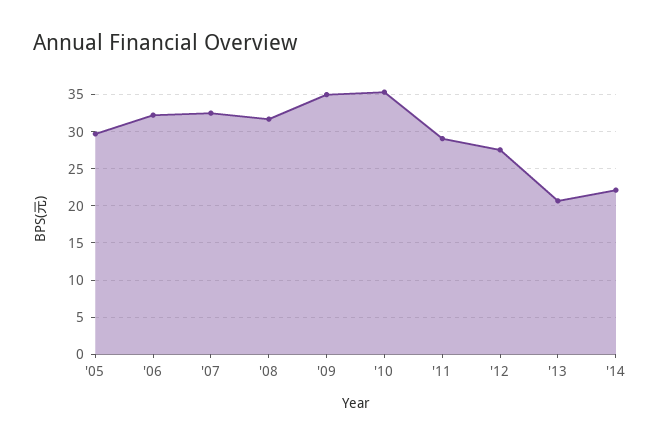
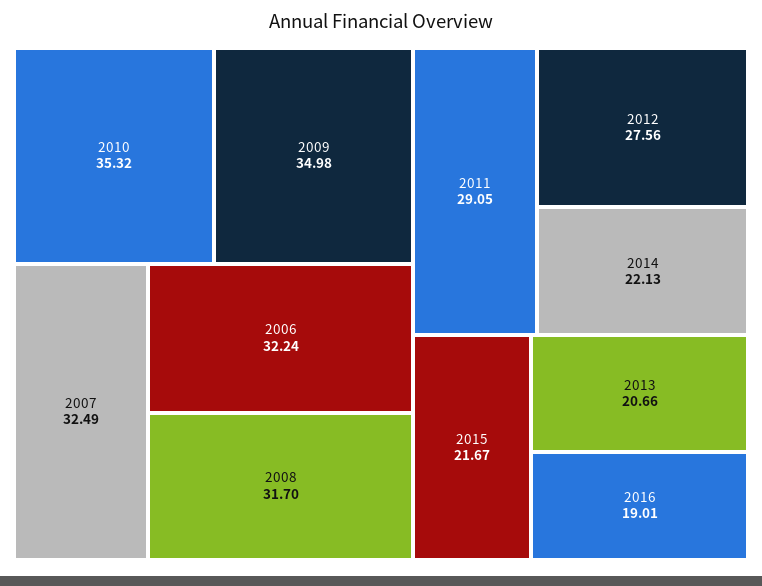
'05: 30 -> none
2015: none -> 21.67
2016: none -> 19.01

